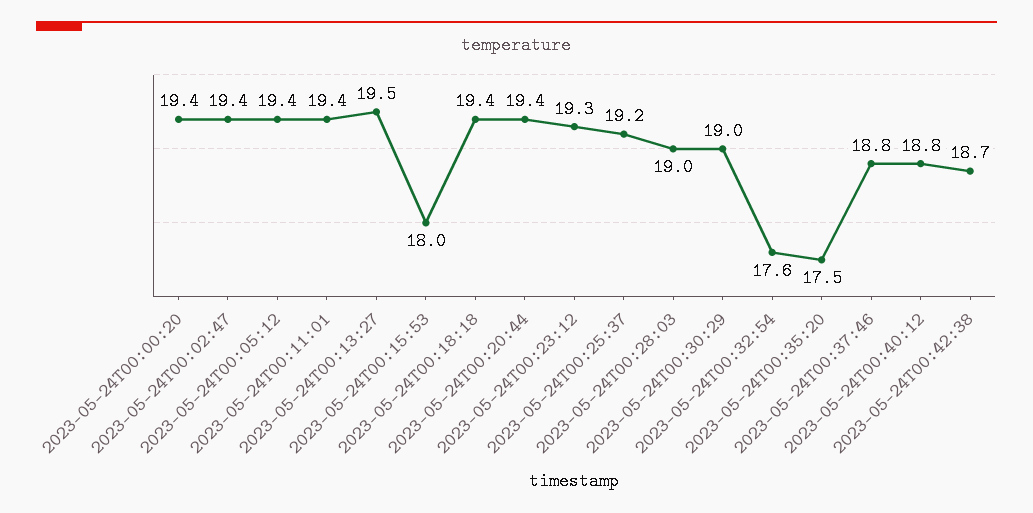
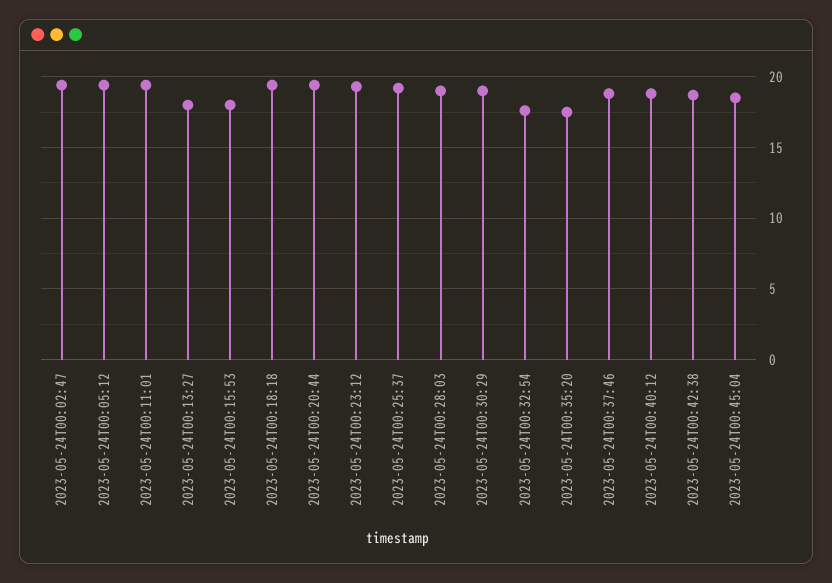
2023-05-24T00:00:20: 19.4 -> none
2023-05-24T00:13:27: 19.5 -> 18
2023-05-24T00:45:04: none -> 18.5

